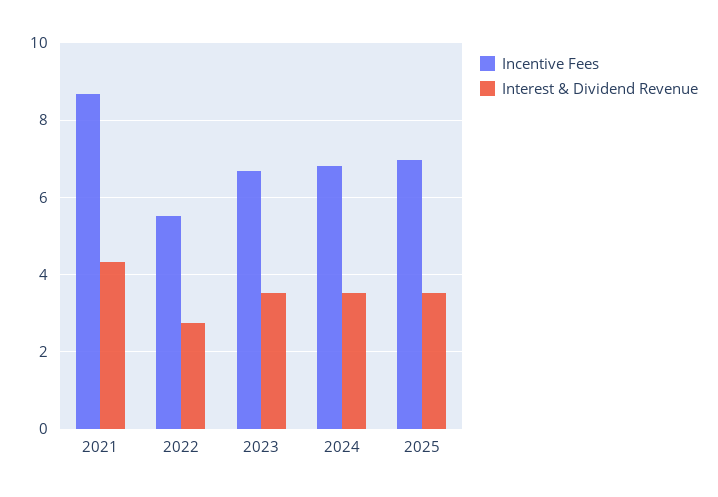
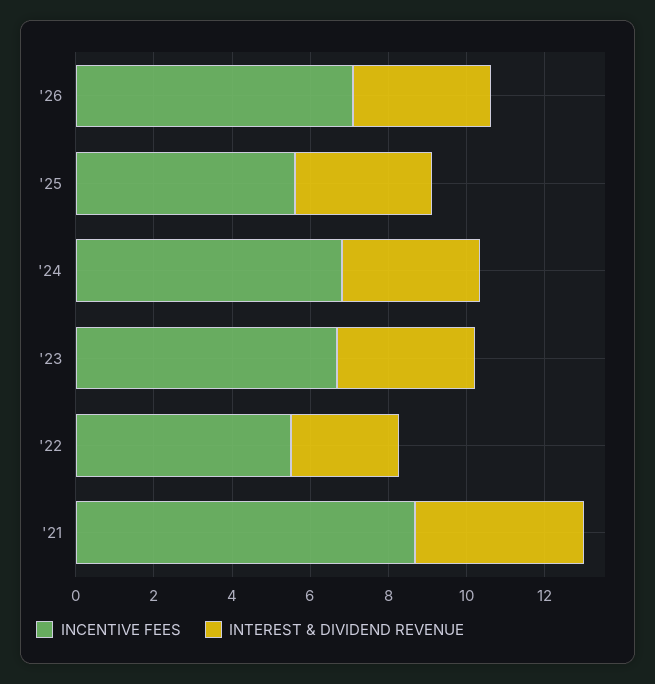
Incentive Fees, 2025: 7 -> 5.5
Incentive Fees, '26: none -> 7
Interest & Dividend Revenue, '26: none -> 3.5

